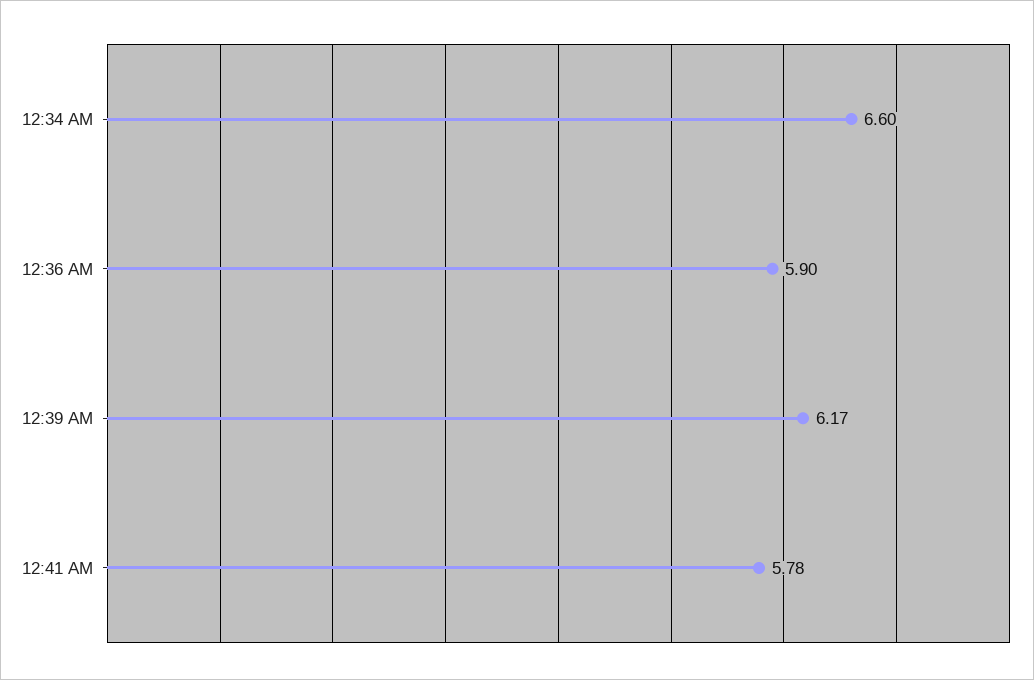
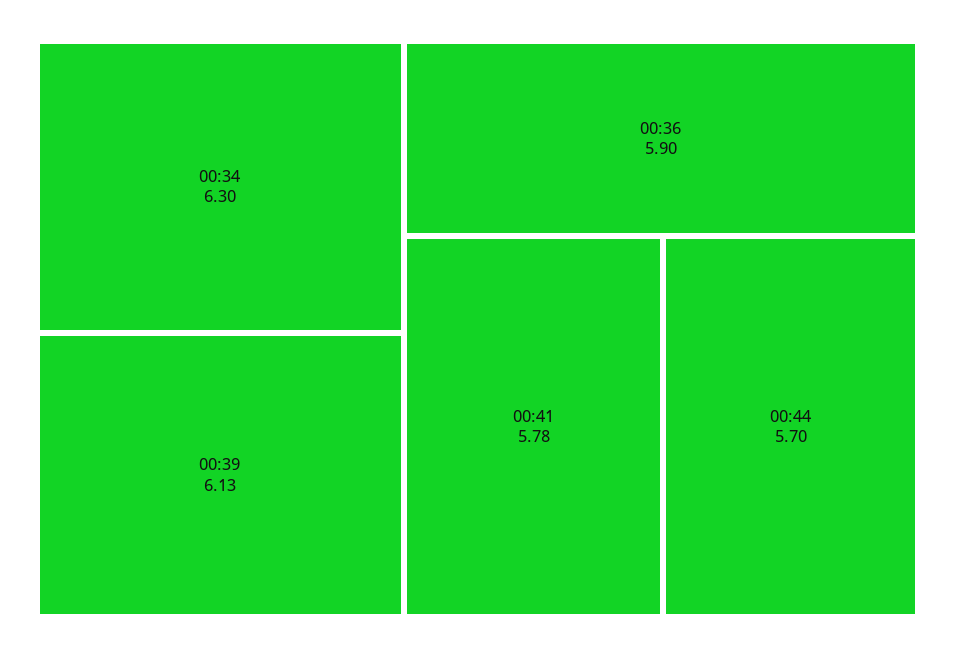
12:34 AM: 6.6 -> 6.3
12:39 AM: 6.17 -> 6.13
00:44: none -> 5.7

